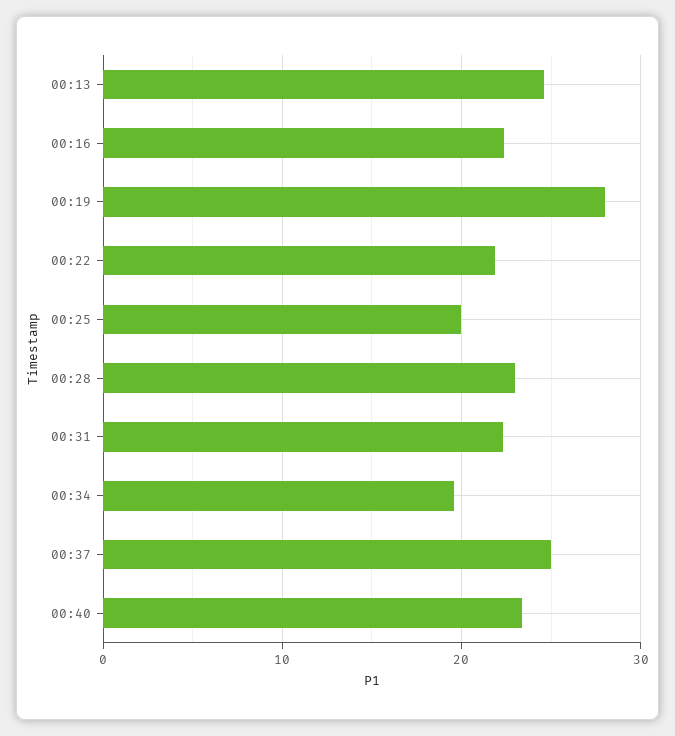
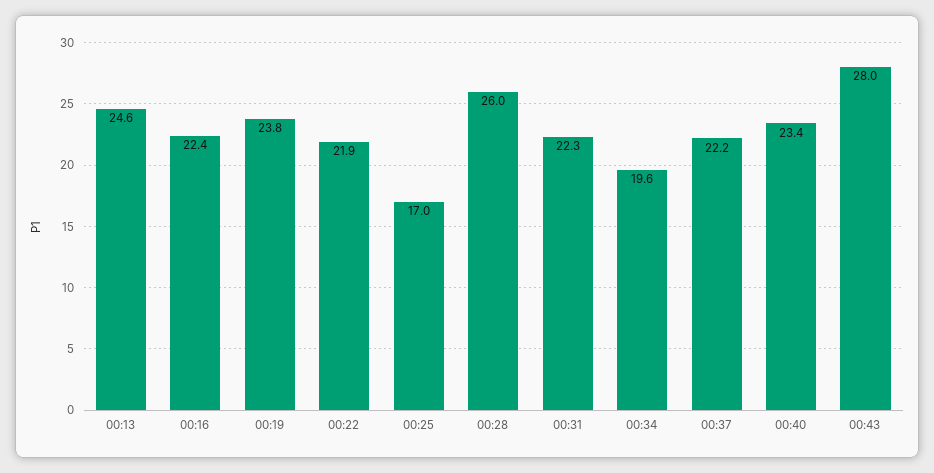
00:19: 28 -> 23.8
00:25: 20 -> 17
00:28: 23 -> 26
00:37: 25 -> 22.2
00:43: none -> 28

